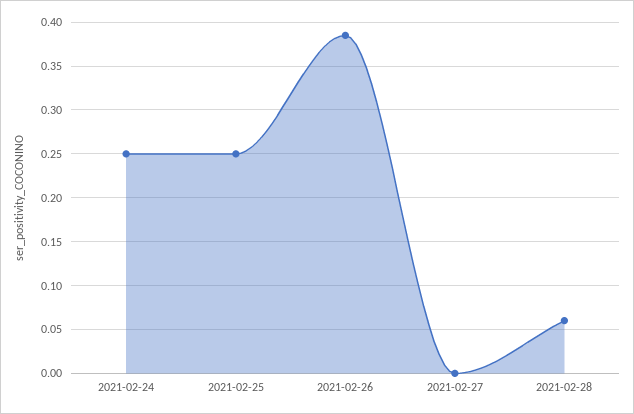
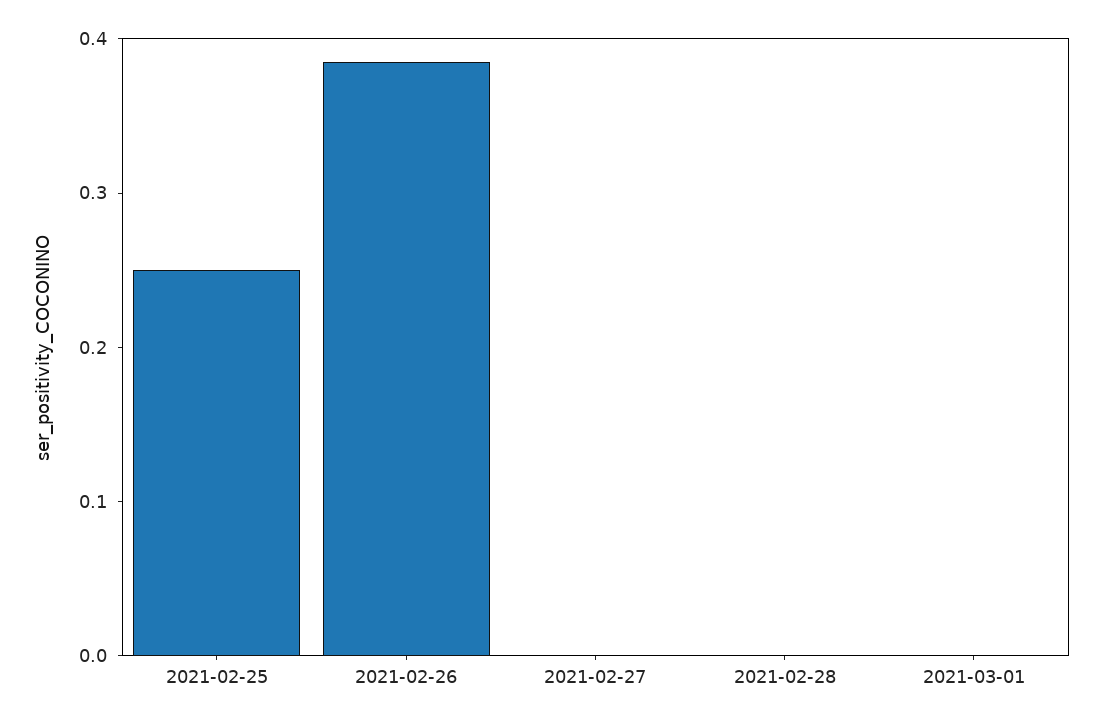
2021-02-24: 0.25 -> none
2021-02-28: 0.06 -> 0
2021-03-01: none -> 0

